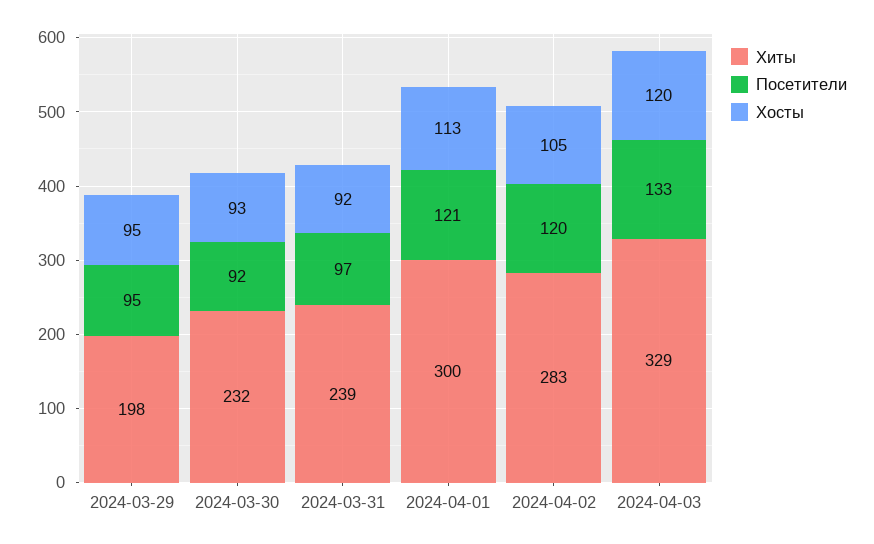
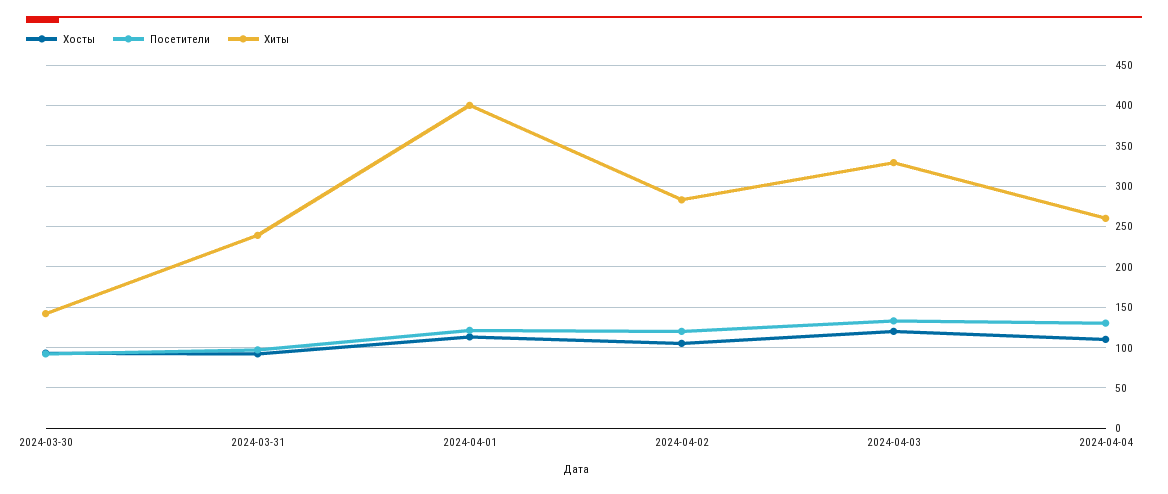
Хиты, 2024-03-29: 198 -> none
Посетители, 2024-03-29: 95 -> none
Хосты, 2024-03-29: 95 -> none
Хиты, 2024-03-30: 232 -> 140
Хиты, 2024-04-01: 300 -> 400
Хосты, 2024-04-04: none -> 110
Посетители, 2024-04-04: none -> 130
Хиты, 2024-04-04: none -> 260

